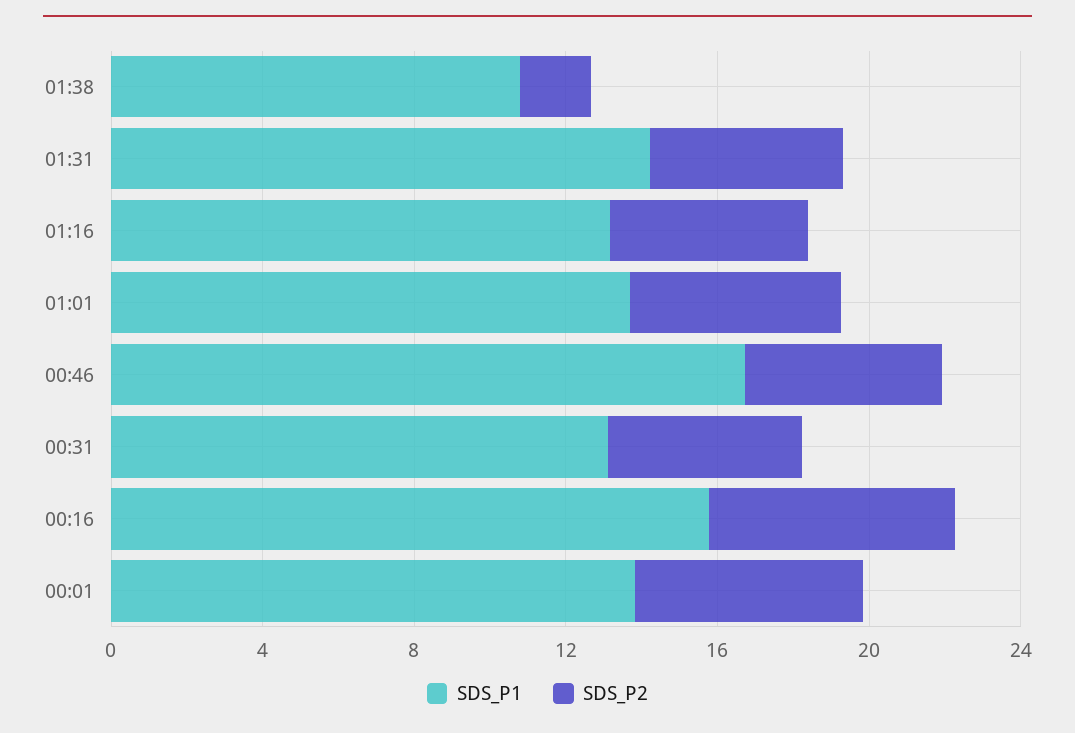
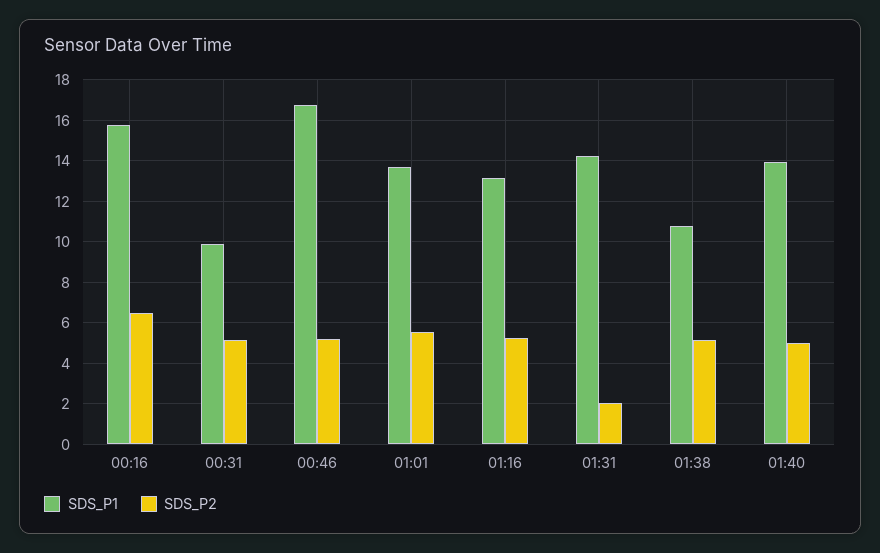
SDS_P2, 01:38: 2 -> 5
SDS_P2, 01:31: 5 -> 2
SDS_P1, 00:31: 13 -> 10
SDS_P1, 00:01: 14 -> none
SDS_P2, 00:01: 6 -> none
SDS_P1, 01:40: none -> 14
SDS_P2, 01:40: none -> 5

